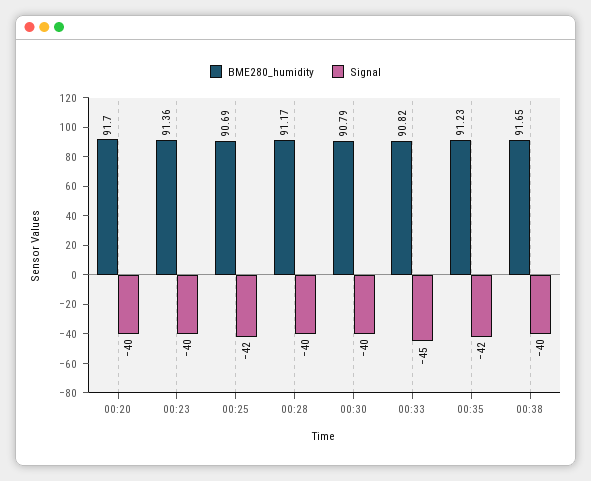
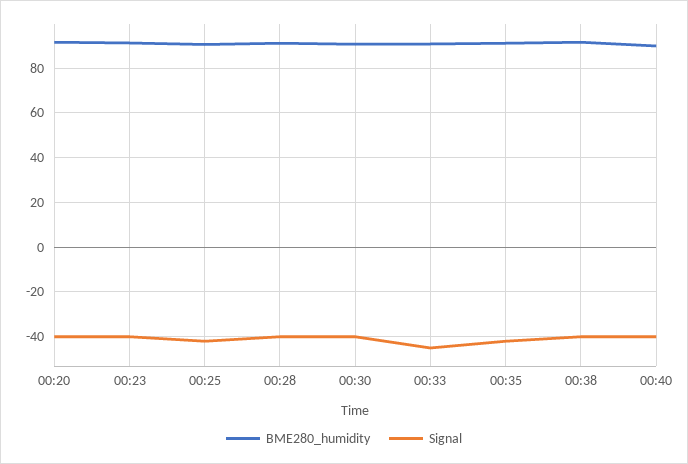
BME280_humidity, 00:40: none -> 90
Signal, 00:40: none -> -40

